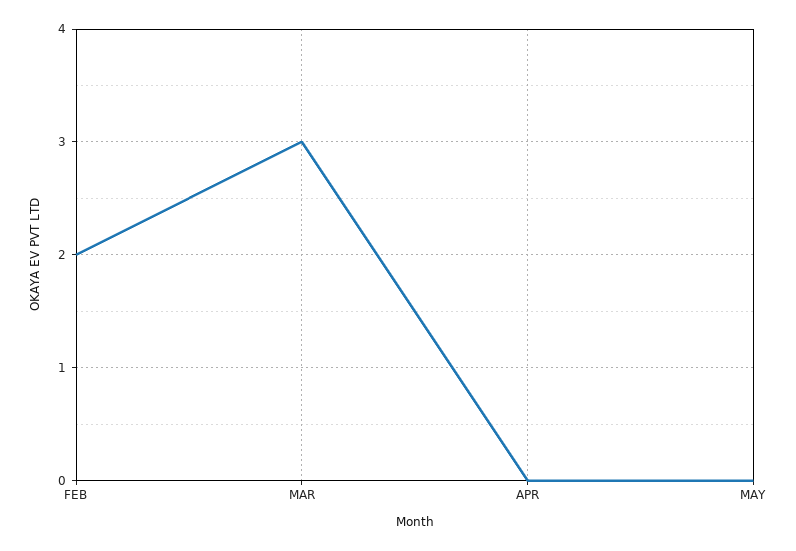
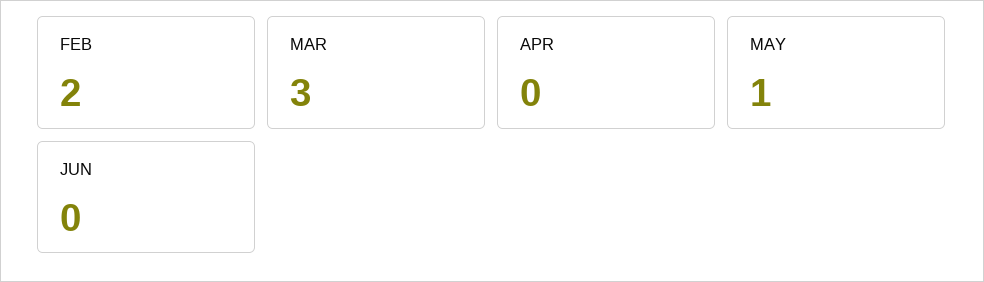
MAY: 0 -> 1
JUN: none -> 0

